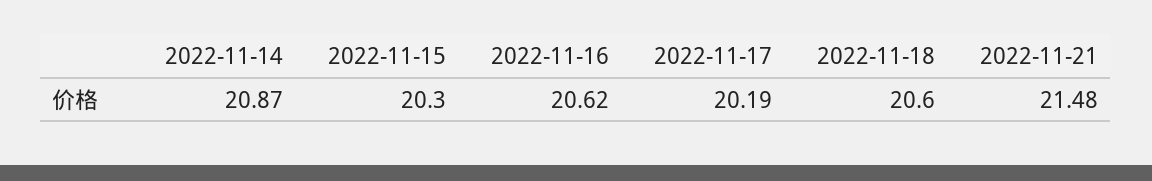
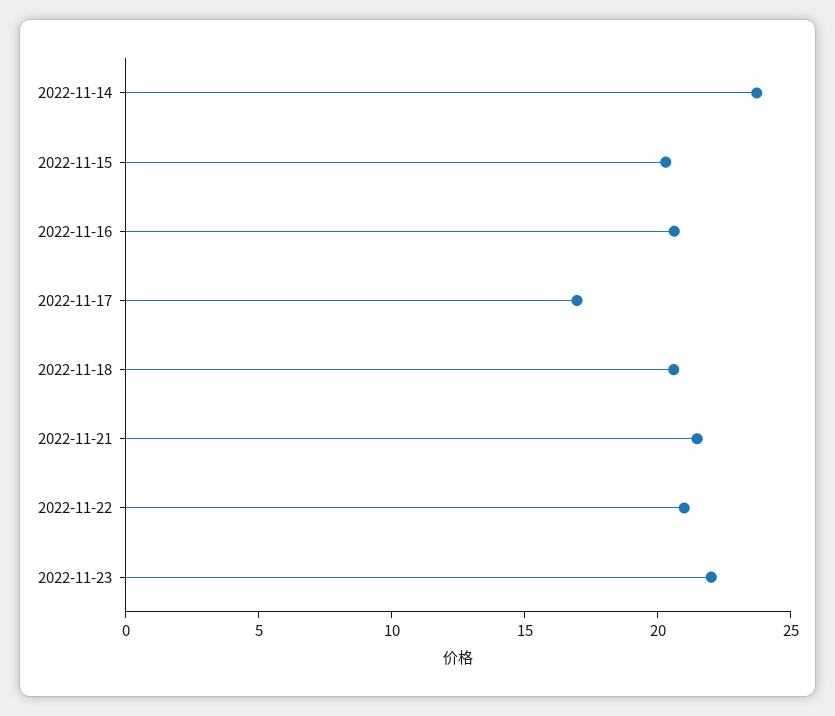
2022-11-14: 20.87 -> 24
2022-11-17: 20.19 -> 17
2022-11-22: none -> 21
2022-11-23: none -> 22

